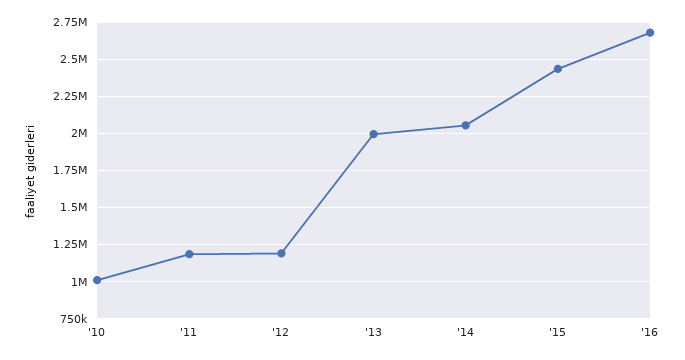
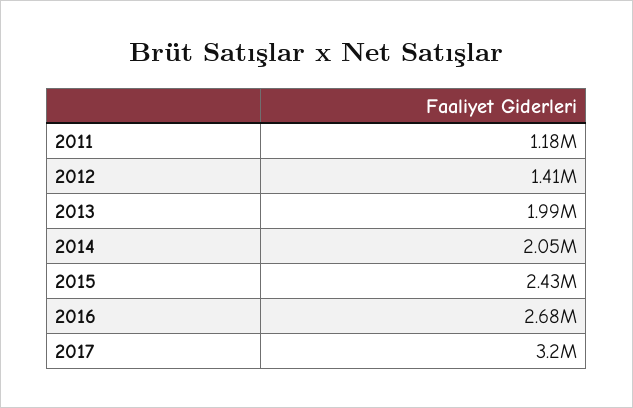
'10: 1000000 -> none
'12: 1200000 -> 1410000
2017: none -> 3200000

